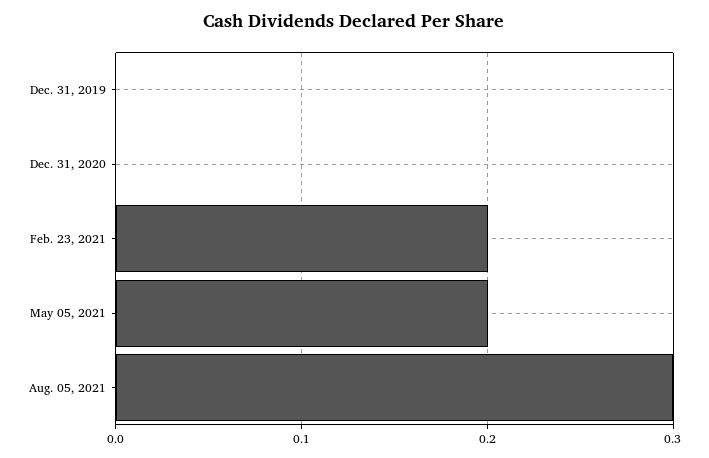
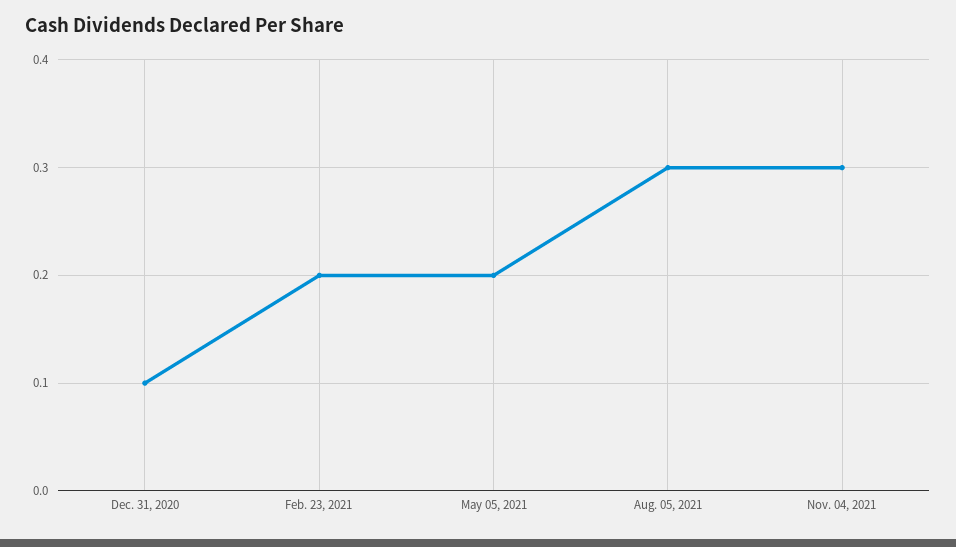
Dec. 31, 2019: 0 -> none
Dec. 31, 2020: 0 -> 0.1
Nov. 04, 2021: none -> 0.3

